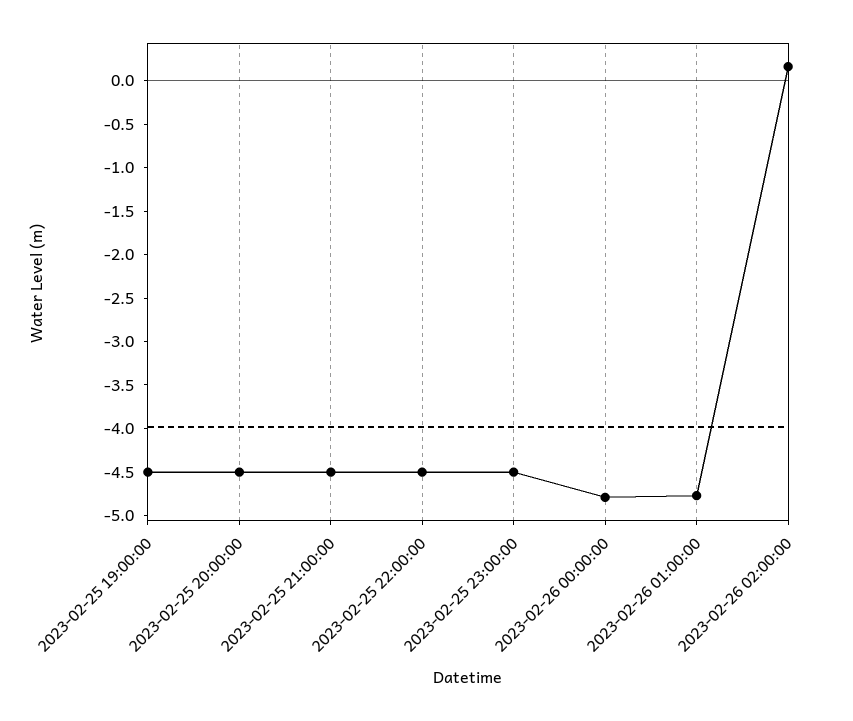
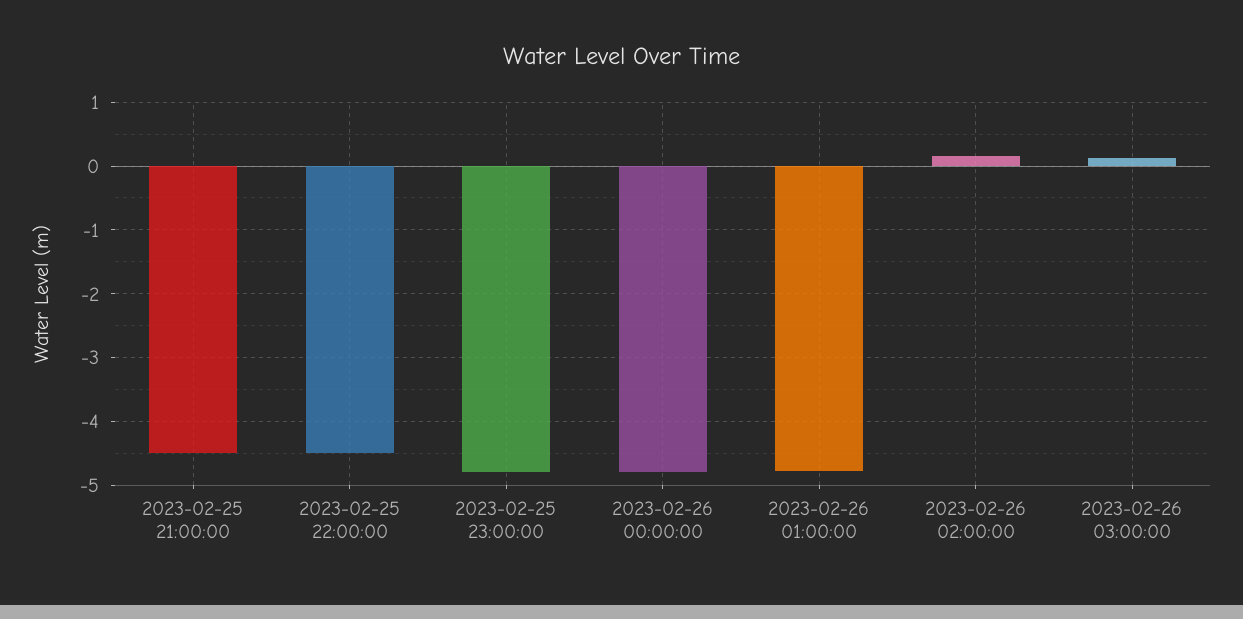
2023-02-25 19:00:00: -4.5 -> none
2023-02-25 20:00:00: -4.5 -> none
2023-02-25 23:00:00: -4.5 -> -4.8
2023-02-26 03:00:00: none -> 0.1

